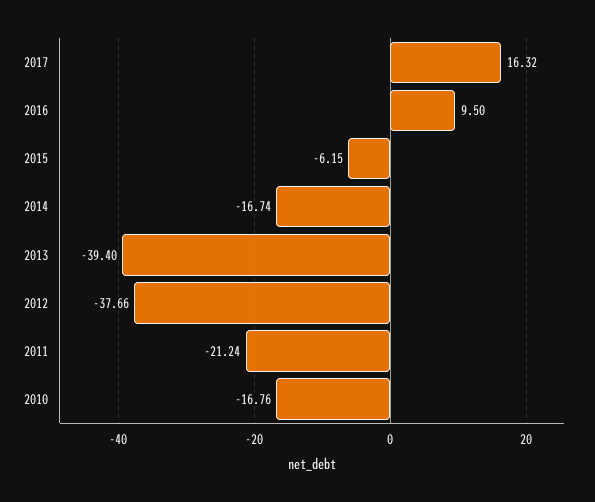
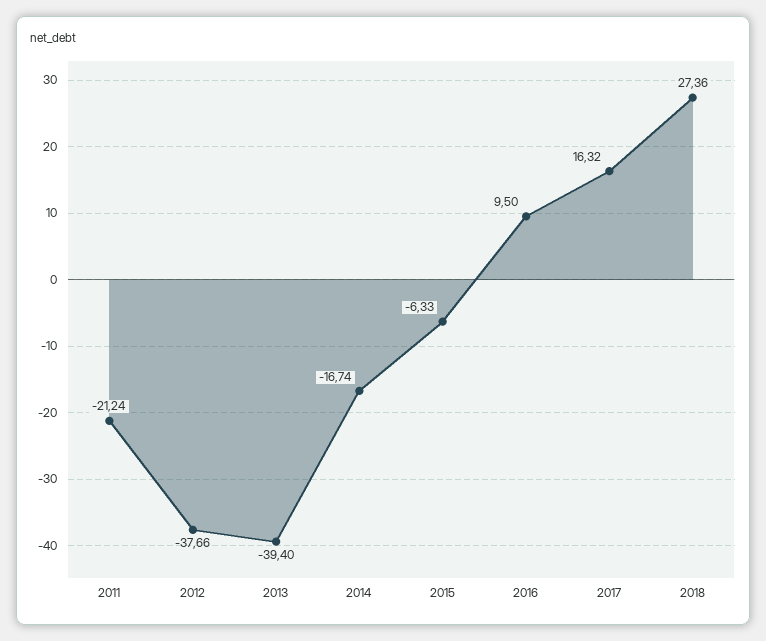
2015: -6.15 -> -6.33
2010: -16.76 -> none
2018: none -> 27.36

